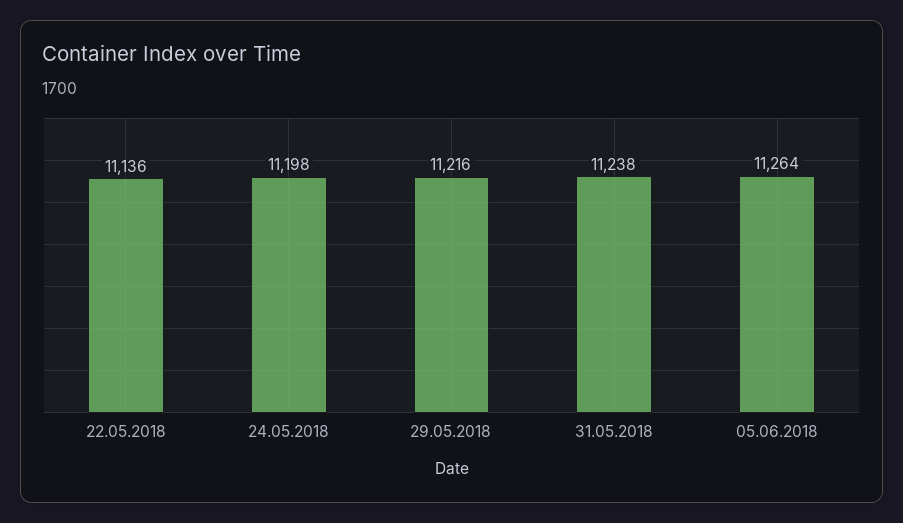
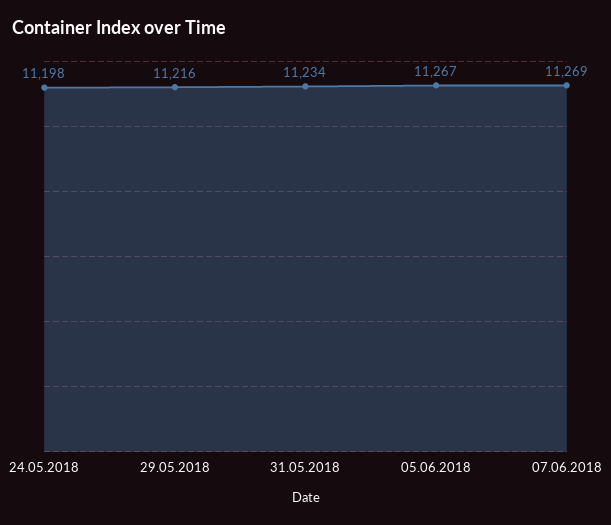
22.05.2018: 11136 -> none
31.05.2018: 11238 -> 11234
05.06.2018: 11264 -> 11267
07.06.2018: none -> 11269

